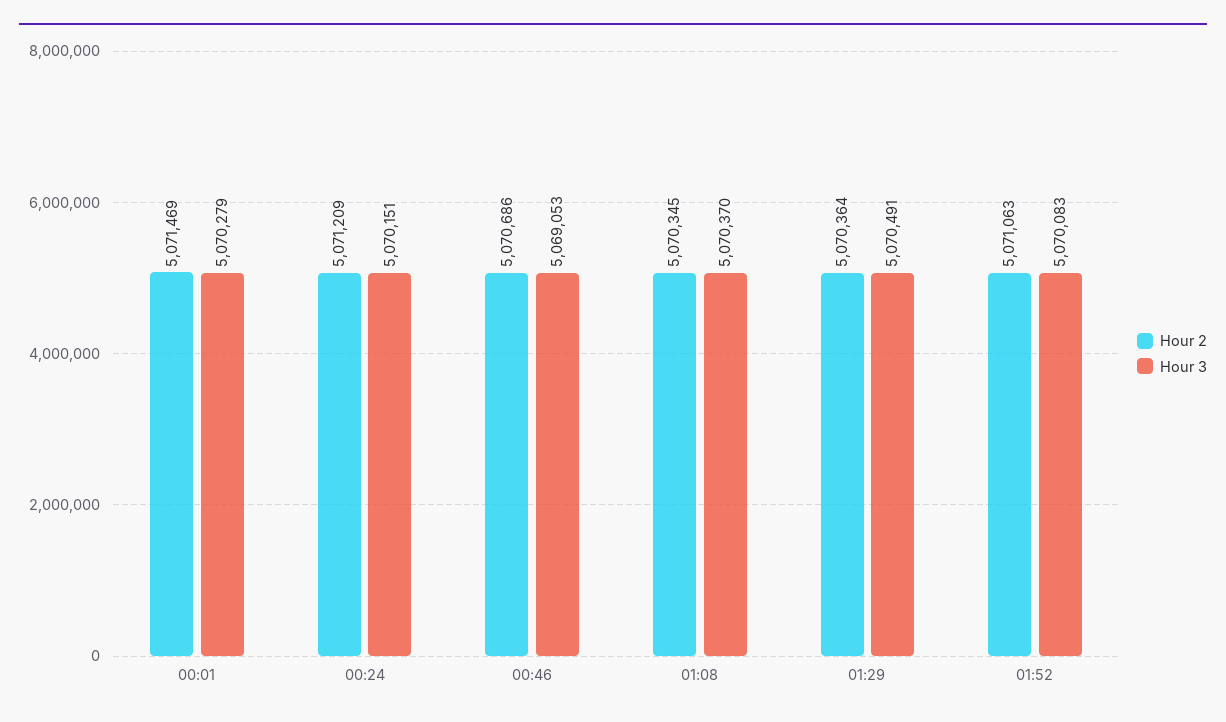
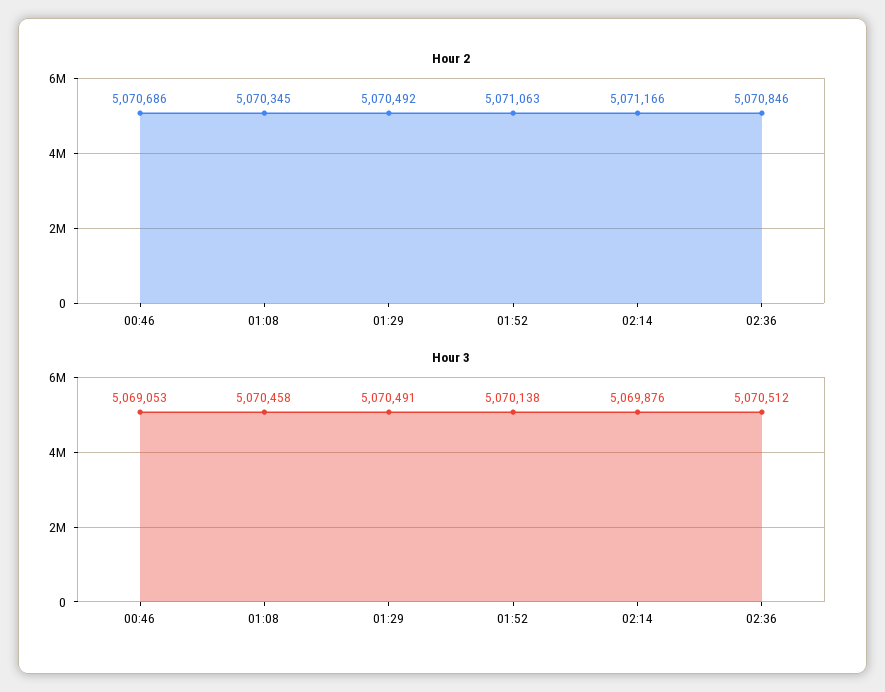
Hour 2, 00:01: 5071469 -> none
Hour 3, 00:01: 5070279 -> none
Hour 2, 00:24: 5071209 -> none
Hour 3, 00:24: 5070151 -> none
Hour 3, 01:08: 5070370 -> 5070458
Hour 2, 01:29: 5070364 -> 5070492
Hour 3, 01:52: 5070083 -> 5070138
Hour 2, 02:14: none -> 5071166
Hour 2, 02:36: none -> 5070846
Hour 3, 02:14: none -> 5069876
Hour 3, 02:36: none -> 5070512

